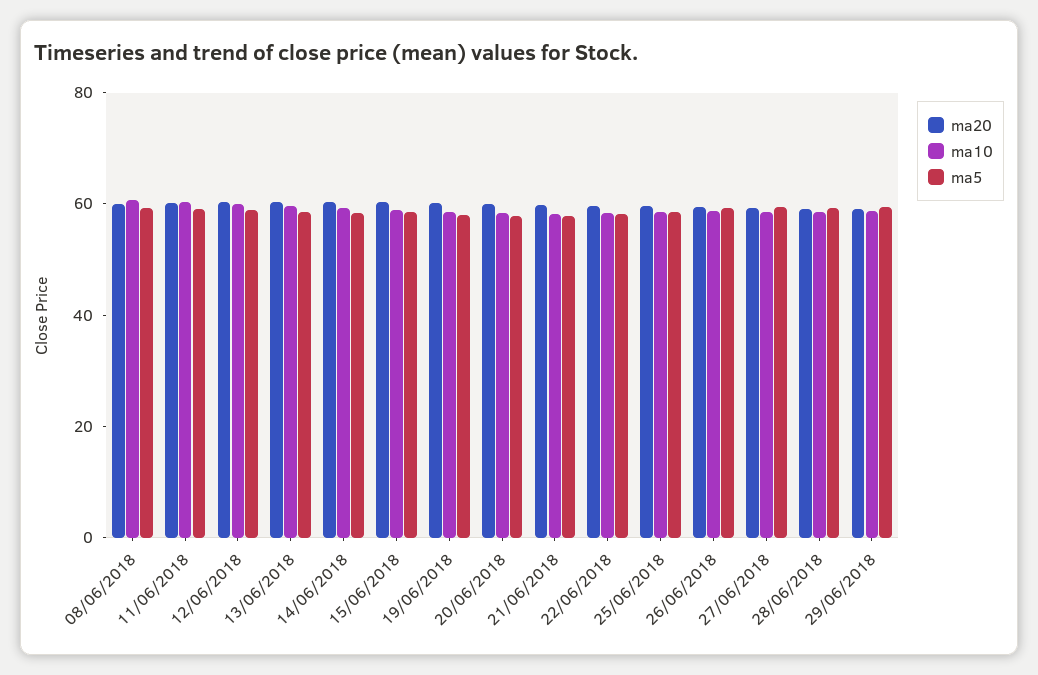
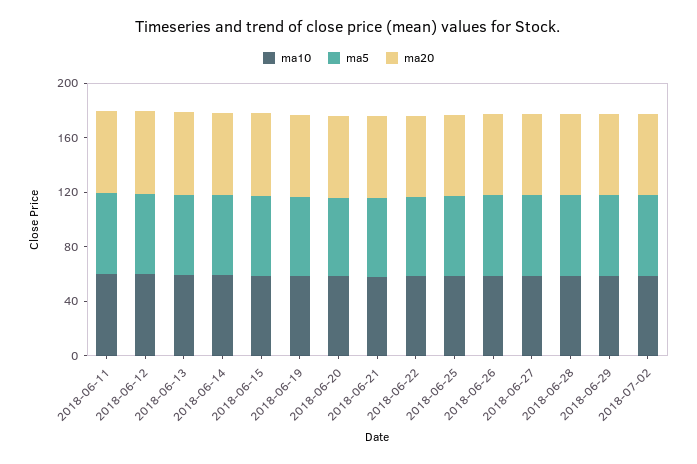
ma20, 08/06/2018: 60 -> none
ma10, 08/06/2018: 60 -> none
ma5, 08/06/2018: 60 -> none
ma10, 2018-07-02: none -> 60
ma5, 2018-07-02: none -> 60
ma20, 2018-07-02: none -> 60

